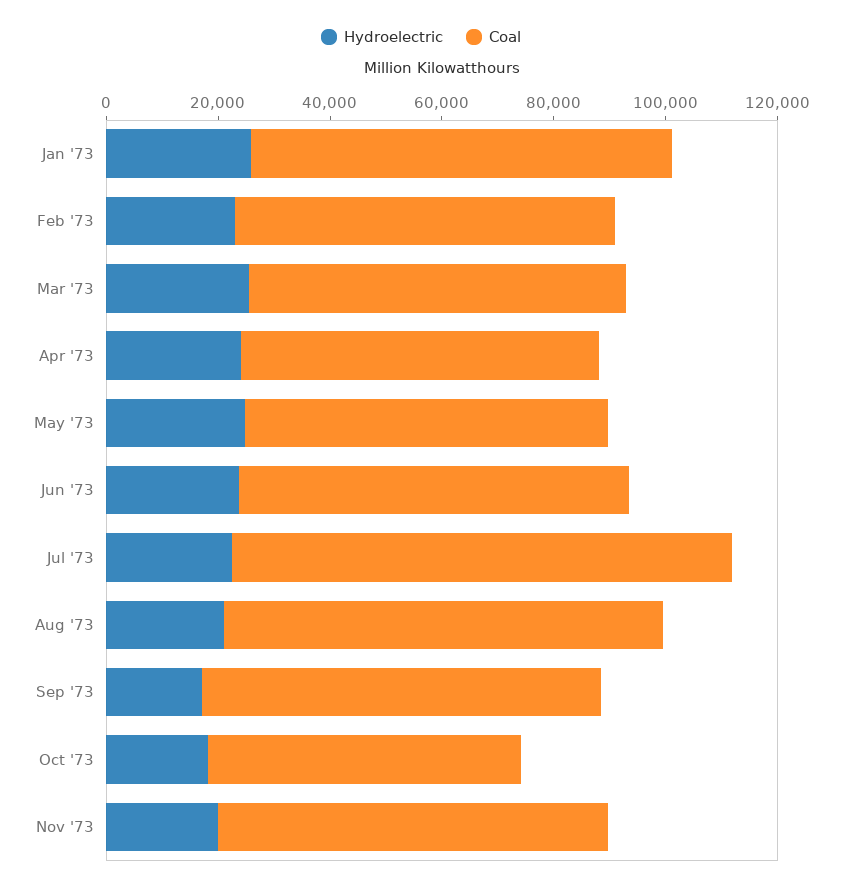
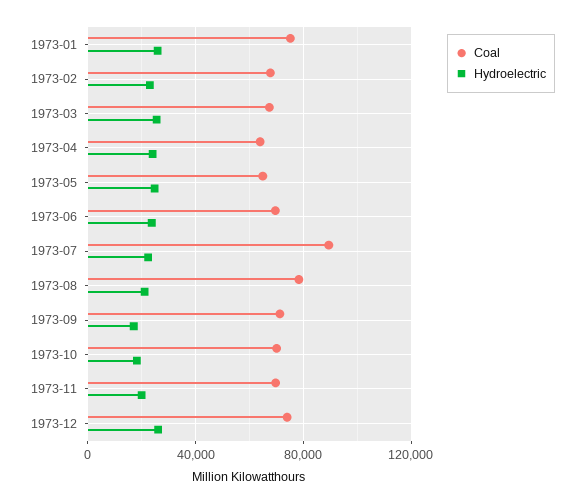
Coal, Oct '73: 55000 -> 70000
Coal, 1973-12: none -> 75000
Hydroelectric, 1973-12: none -> 25000

